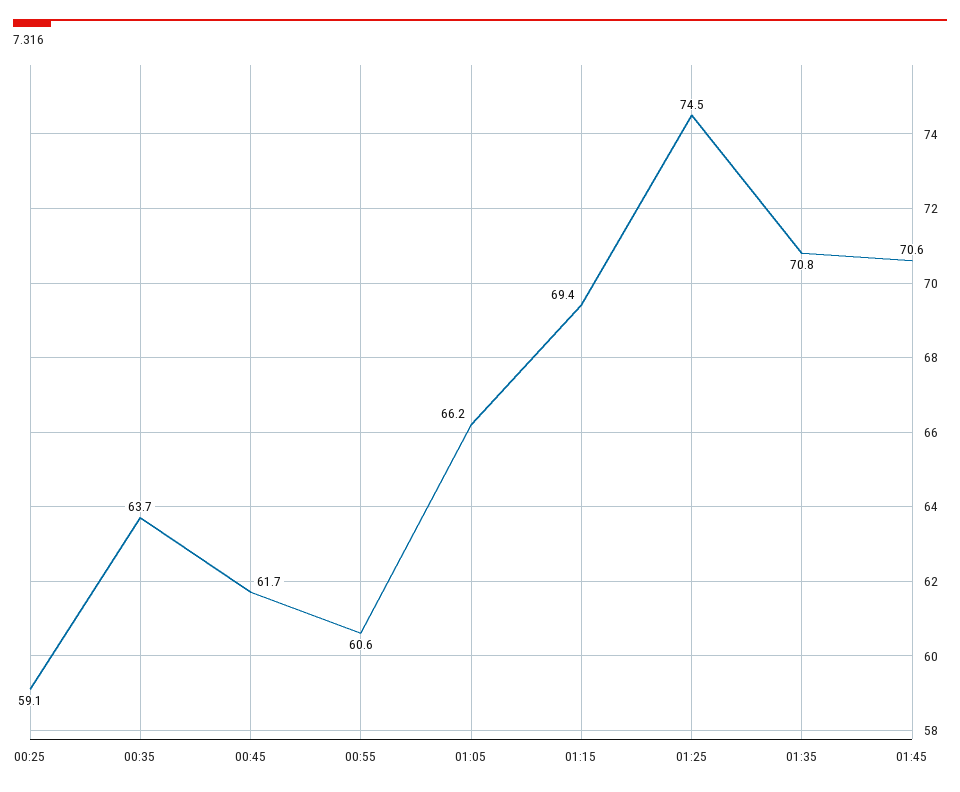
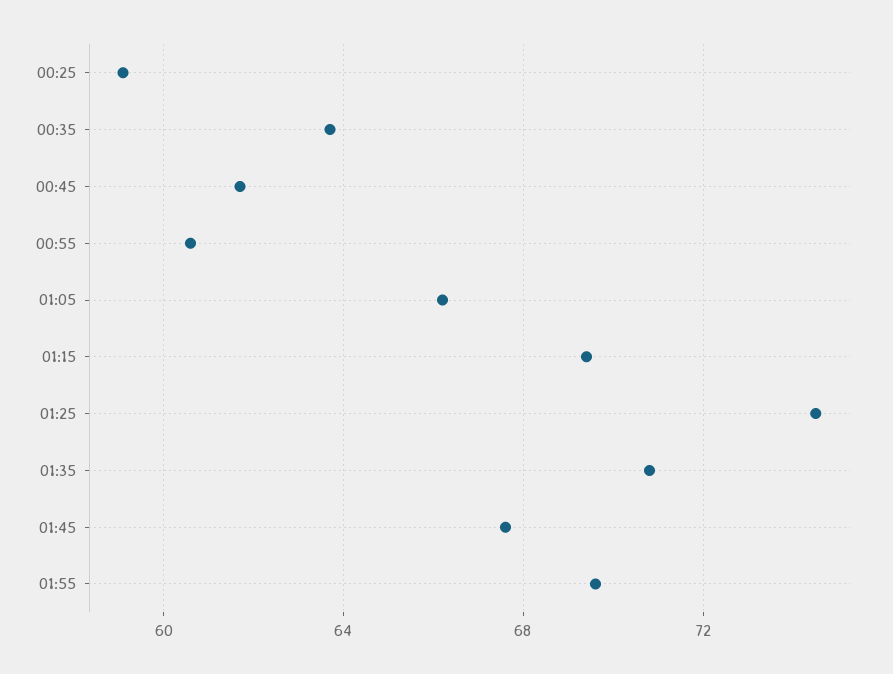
01:45: 70.6 -> 67.5
01:55: none -> 69.5

